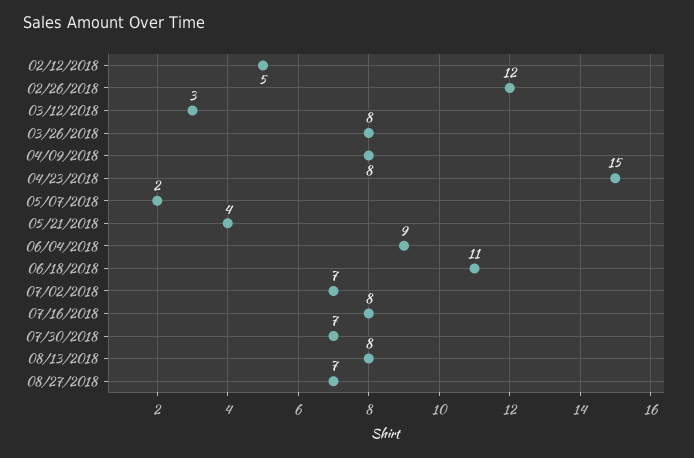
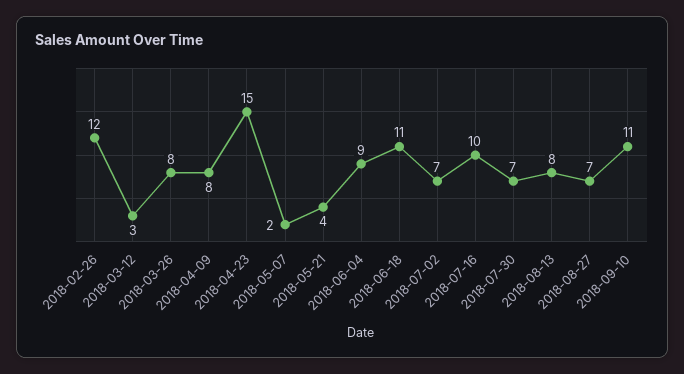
02/12/2018: 5 -> none
07/16/2018: 8 -> 10
2018-09-10: none -> 11

